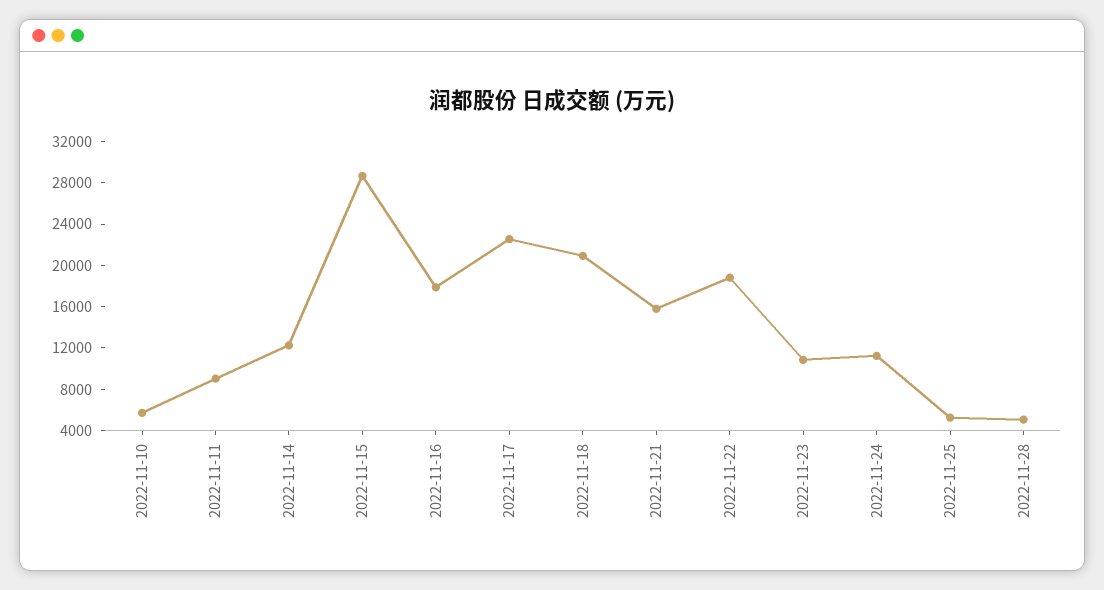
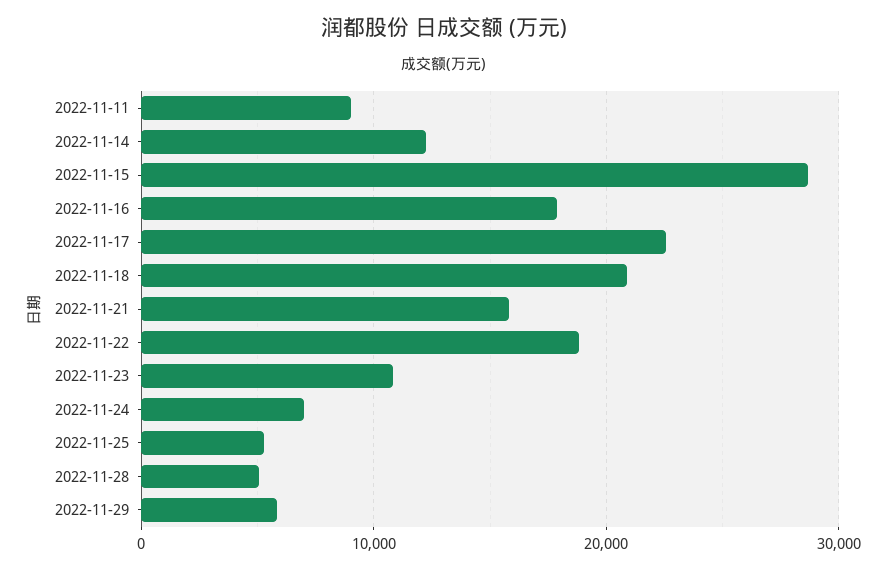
2022-11-10: 6000 -> none
2022-11-24: 11000 -> 7000
2022-11-29: none -> 6000

